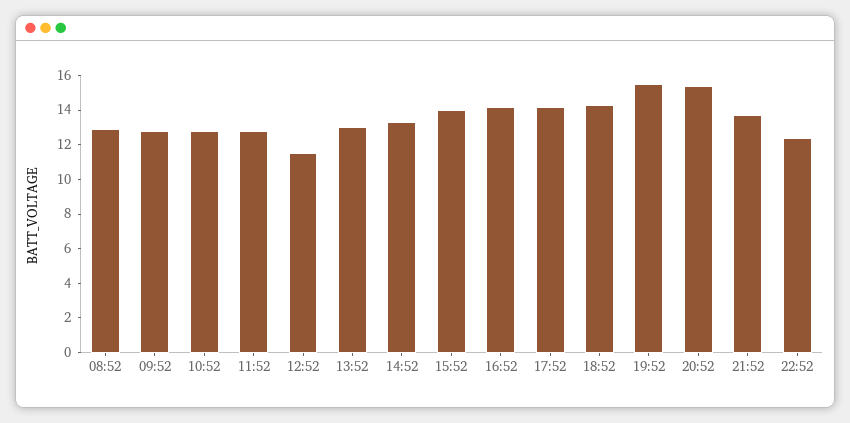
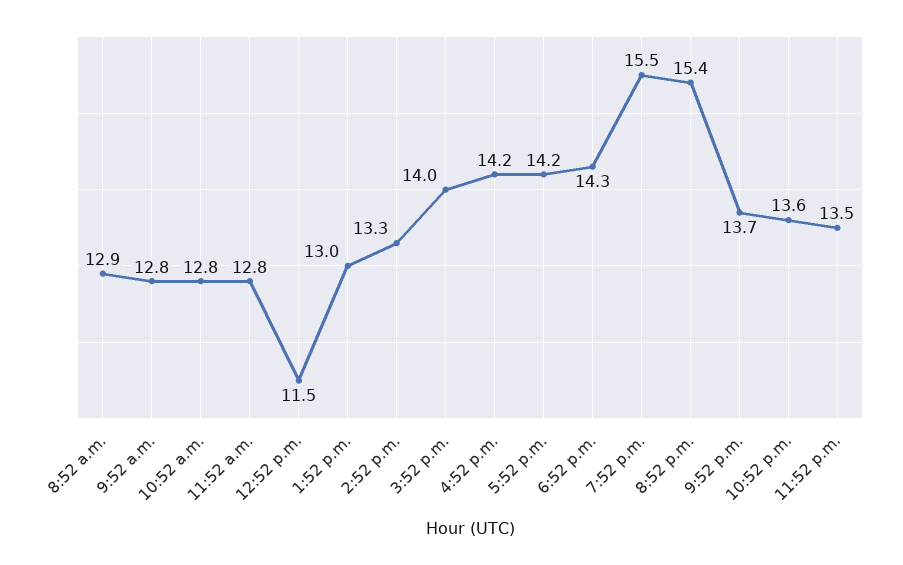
22:52: 12.5 -> 13.6
11:52 p.m.: none -> 13.5

